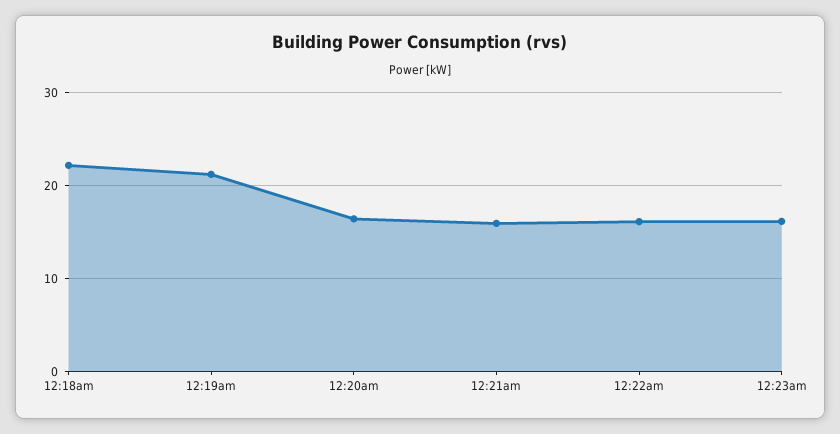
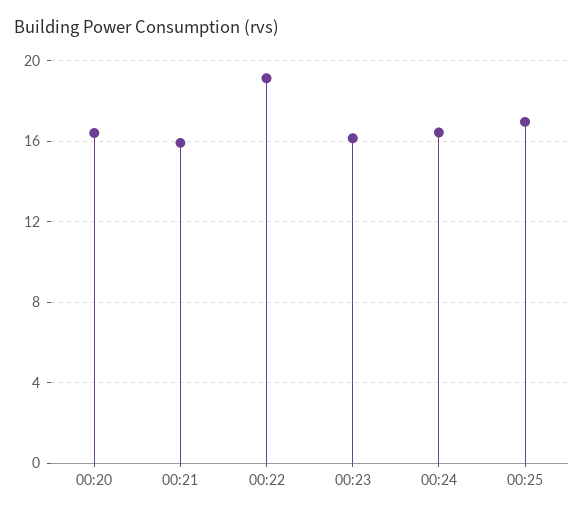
12:18am: 22 -> none
12:19am: 21 -> none
12:22am: 16 -> 19
00:24: none -> 16.5
00:25: none -> 17

